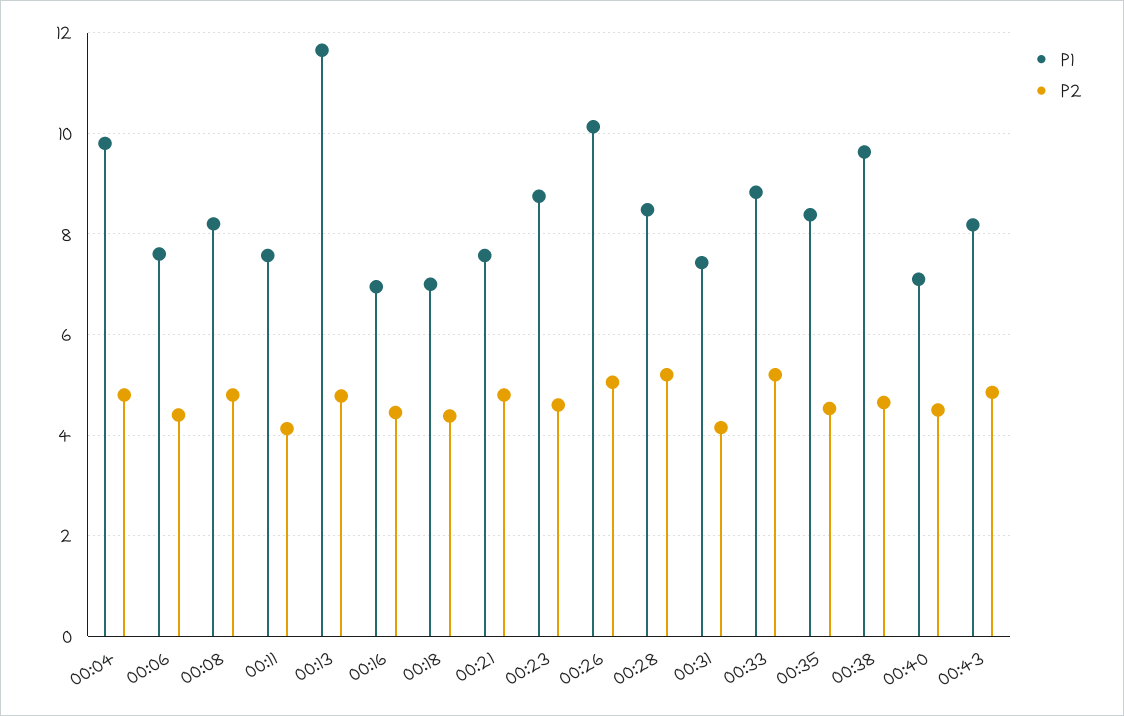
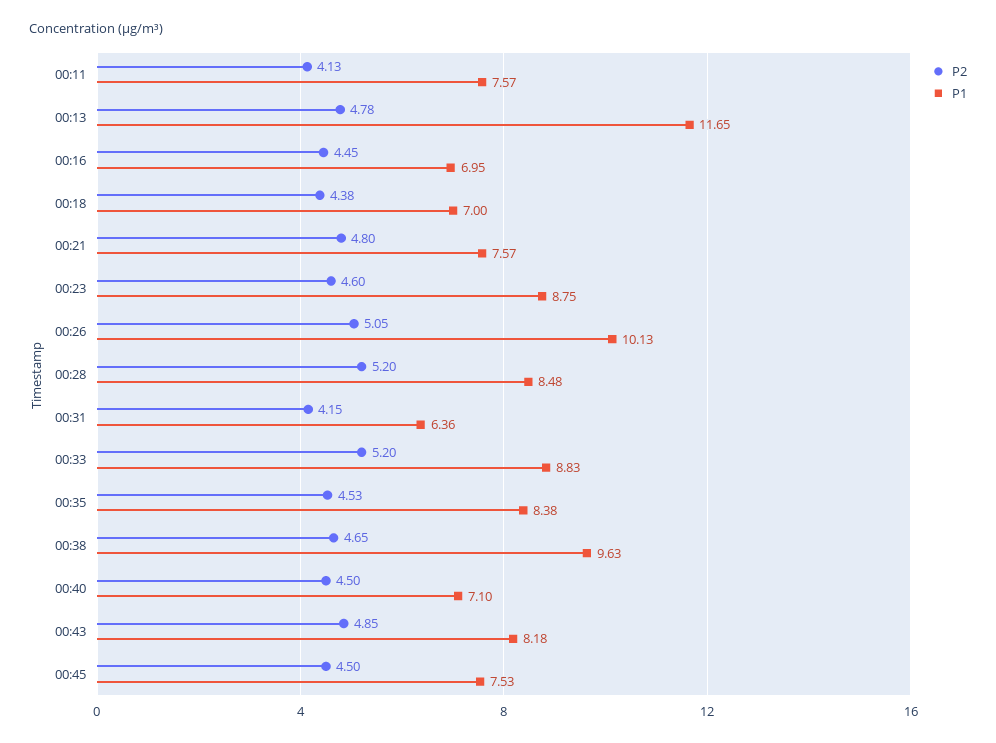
P1, 00:04: 9.8 -> none
P2, 00:04: 4.8 -> none
P1, 00:06: 7.6 -> none
P2, 00:06: 4.4 -> none
P1, 00:08: 8.2 -> none
P2, 00:08: 4.8 -> none
P1, 00:31: 7.4 -> 6.36
P2, 00:45: none -> 4.5
P1, 00:45: none -> 7.53

